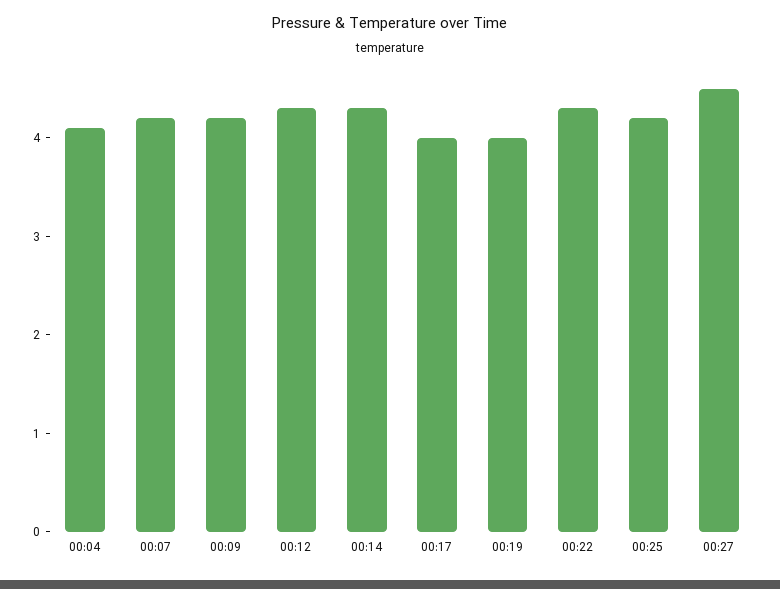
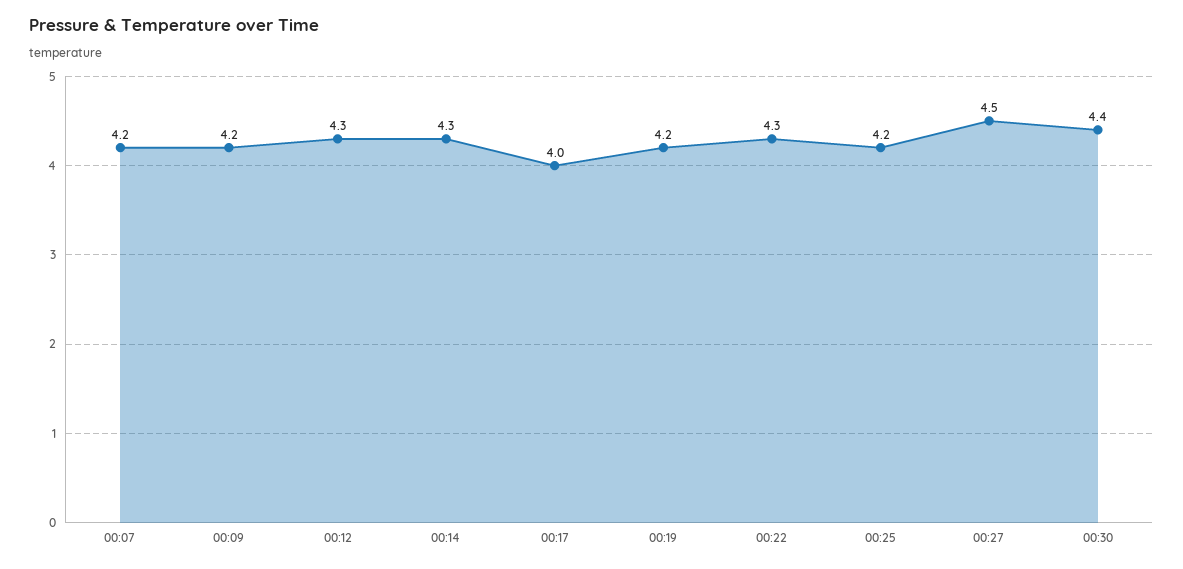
00:04: 4.1 -> none
00:19: 4 -> 4.2
00:30: none -> 4.4

